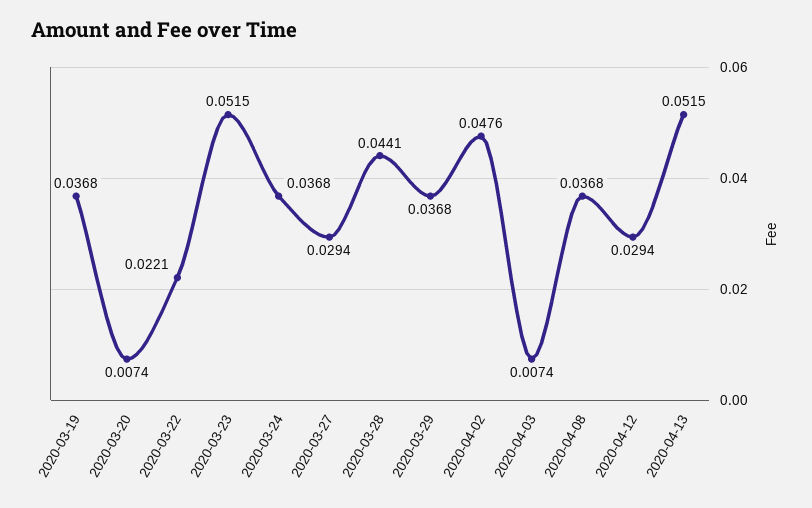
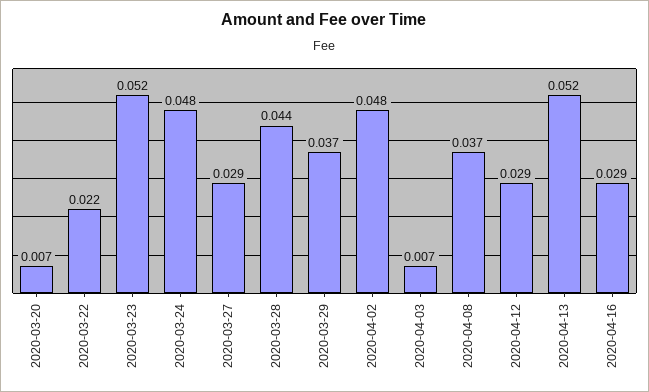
2020-03-19: 0.0368 -> none
2020-03-24: 0.0368 -> 0.048
2020-04-16: none -> 0.029

